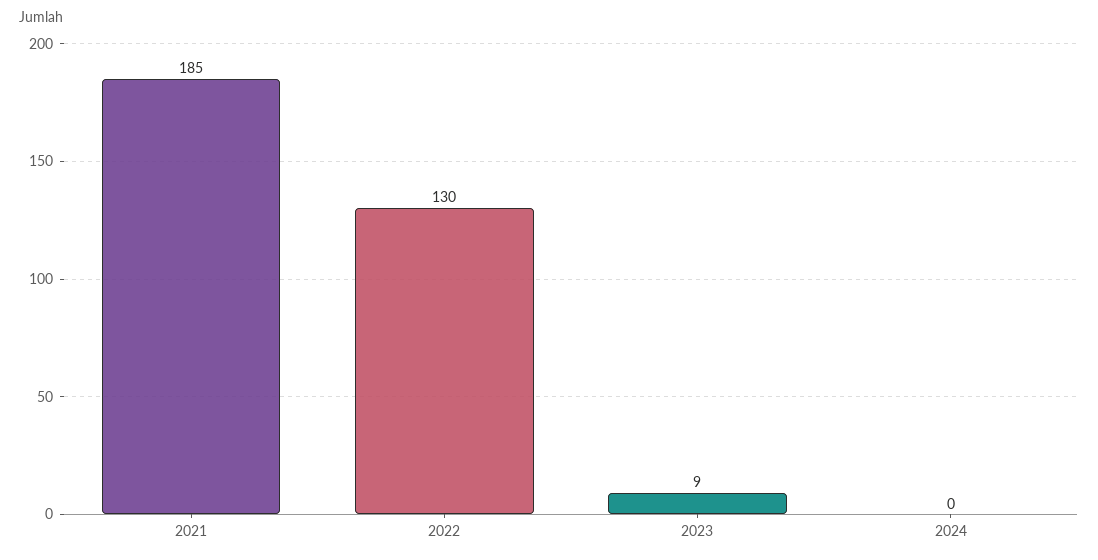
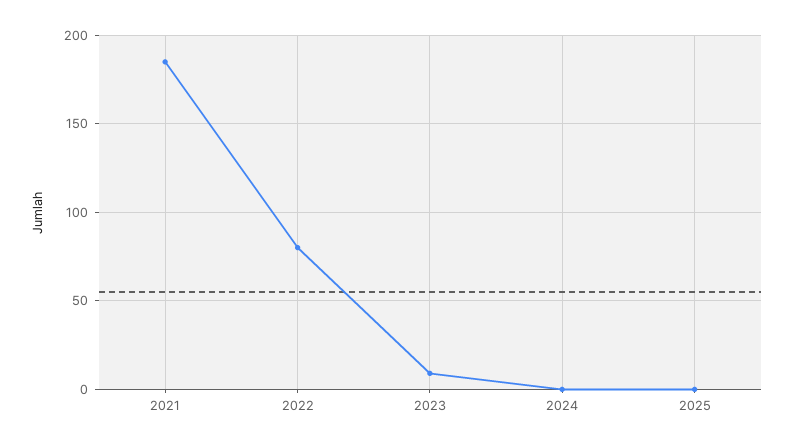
2022: 130 -> 80
2025: none -> 0

